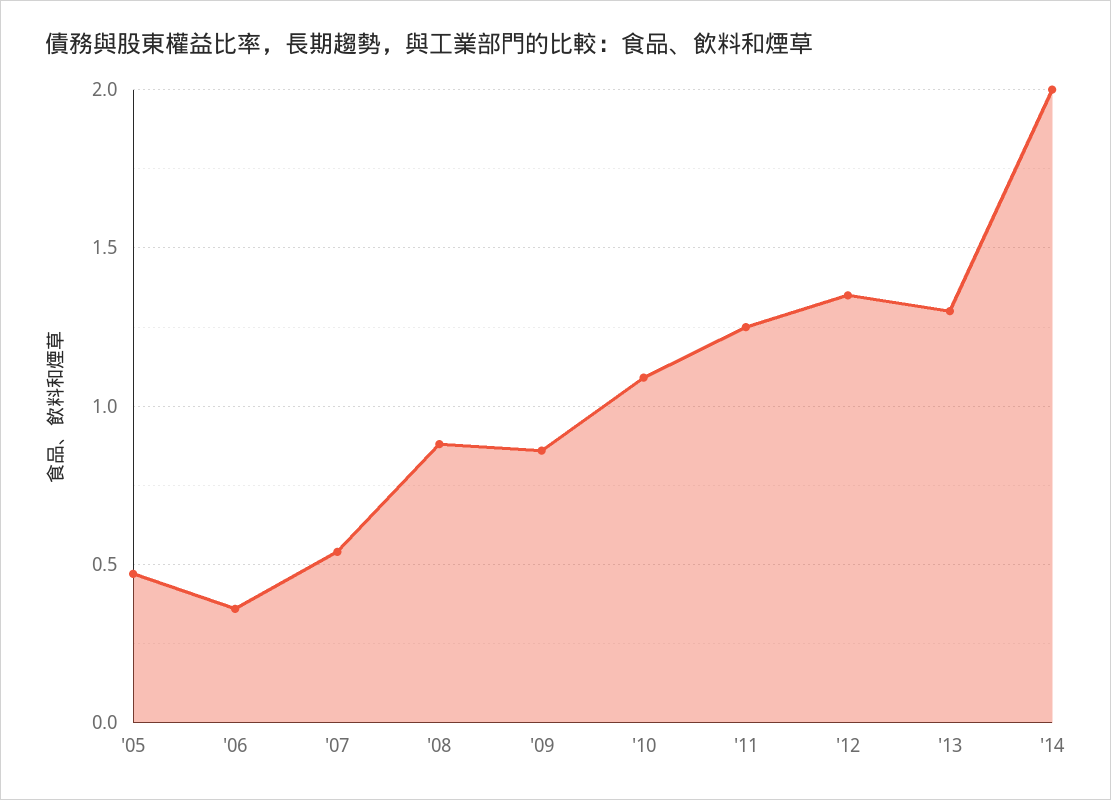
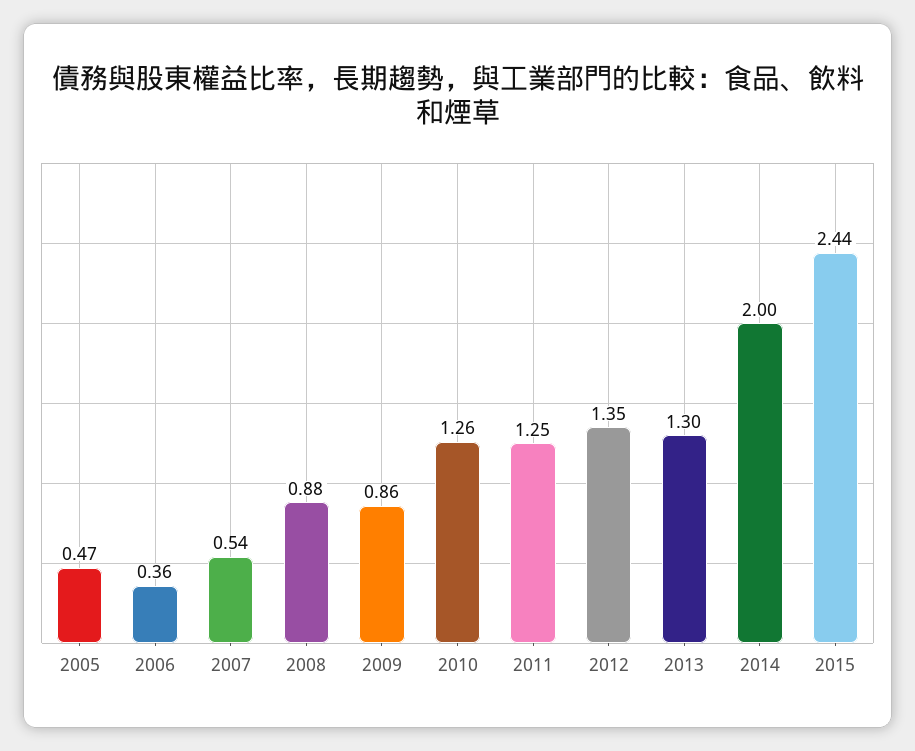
'10: 1.1 -> 1.26
2015: none -> 2.44

